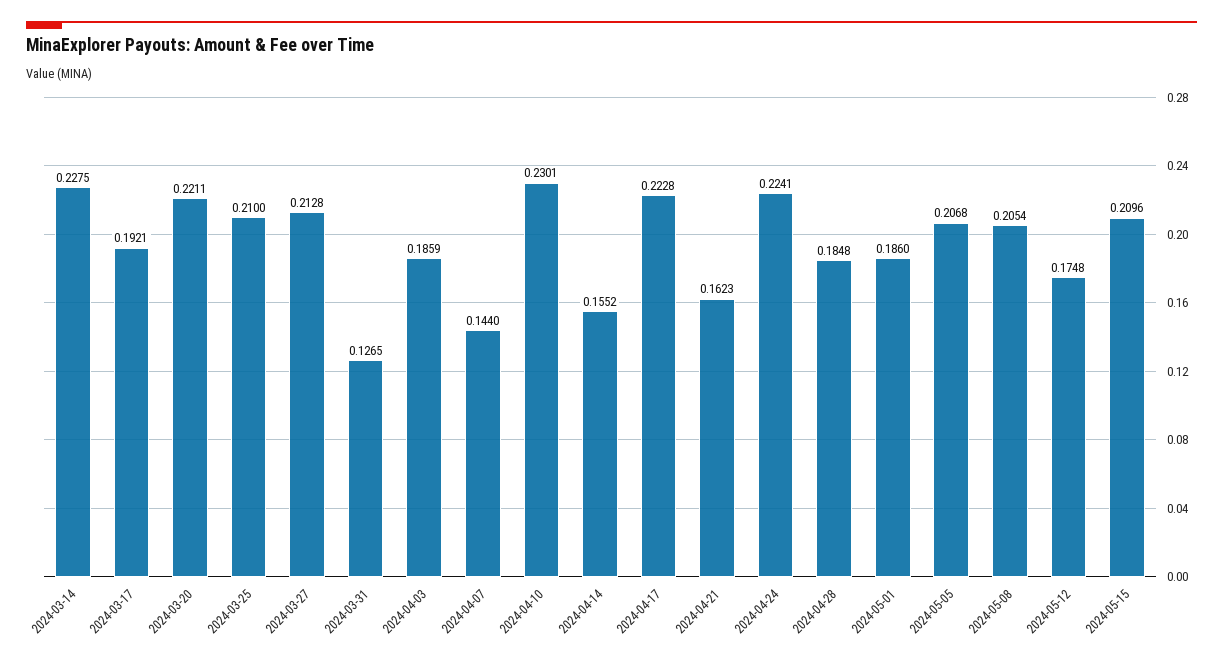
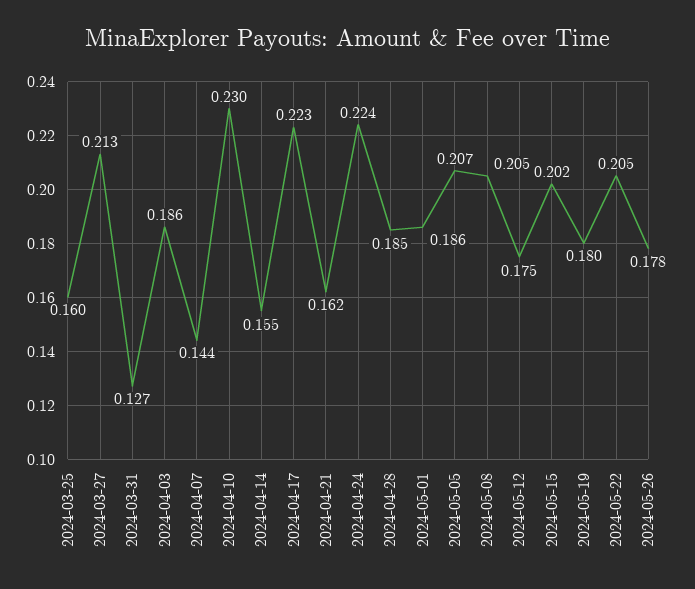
2024-03-14: 0.2275 -> none
2024-03-17: 0.1921 -> none
2024-03-20: 0.2211 -> none
2024-03-25: 0.21 -> 0.16
2024-05-15: 0.2096 -> 0.202
2024-05-19: none -> 0.18
2024-05-22: none -> 0.205
2024-05-26: none -> 0.178

